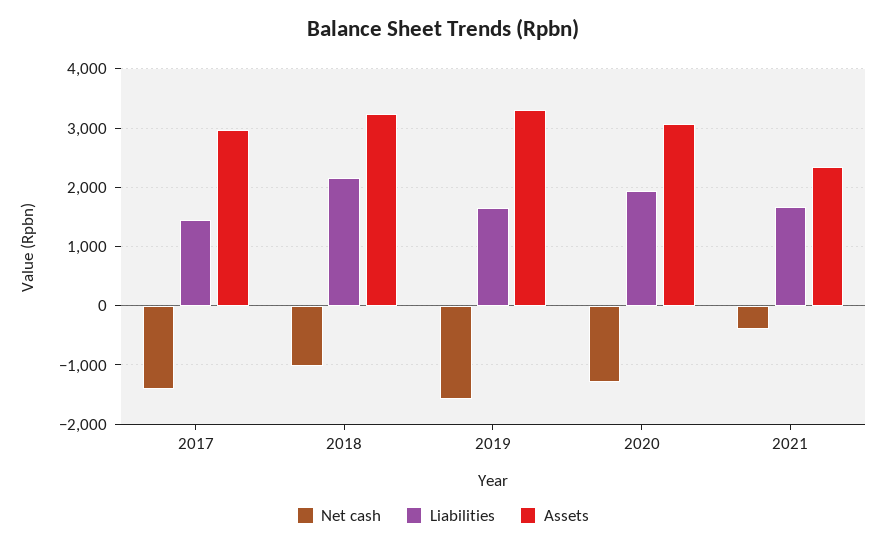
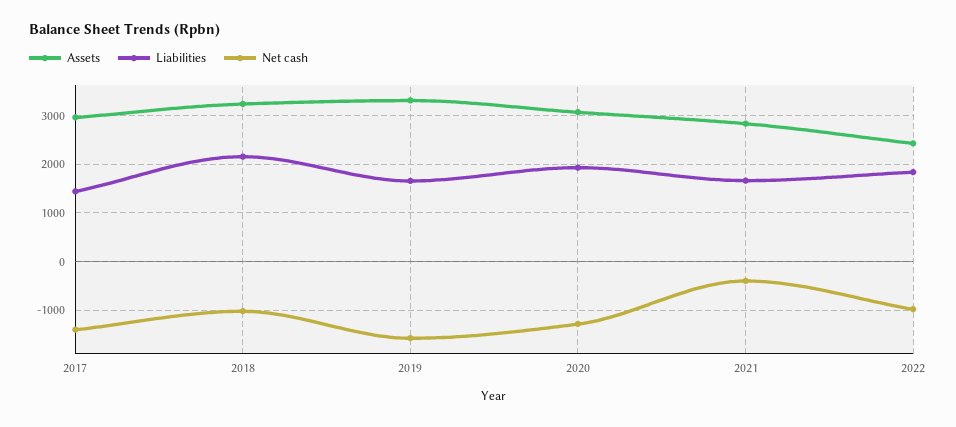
Assets, 2021: 2400 -> 2800
Assets, 2022: none -> 2400
Liabilities, 2022: none -> 1800
Net cash, 2022: none -> -1000

